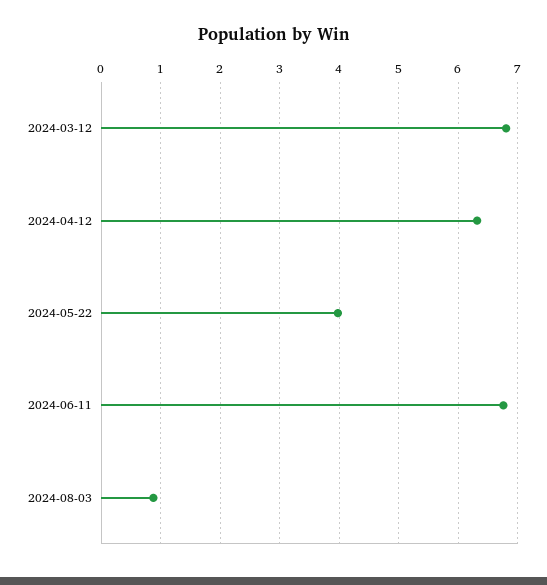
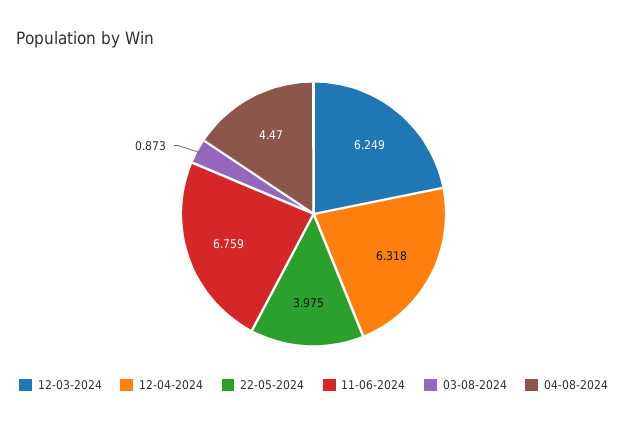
2024-03-12: 6.8 -> 6.249
04-08-2024: none -> 4.47

